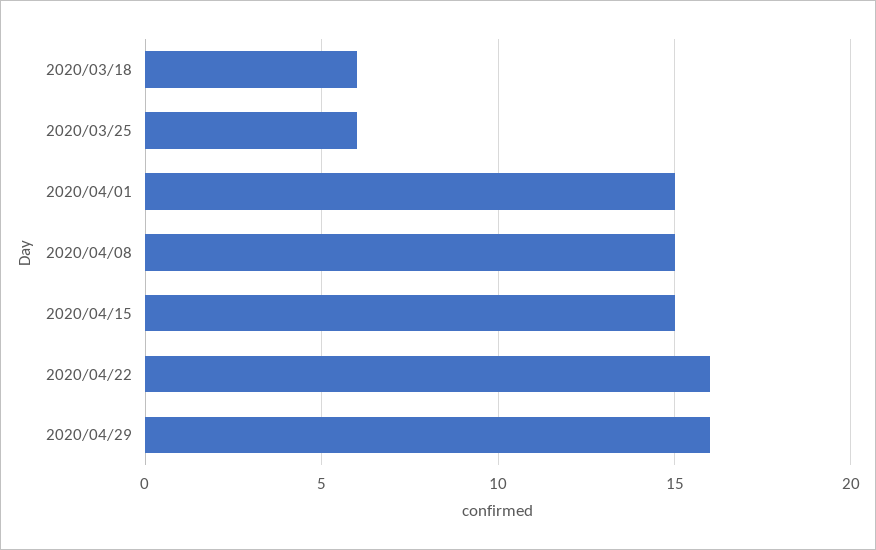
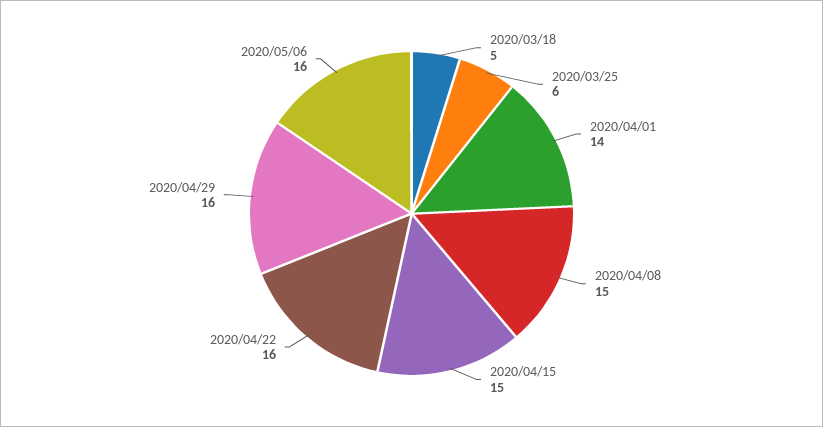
2020/03/18: 6 -> 5
2020/04/01: 15 -> 14
2020/05/06: none -> 16

